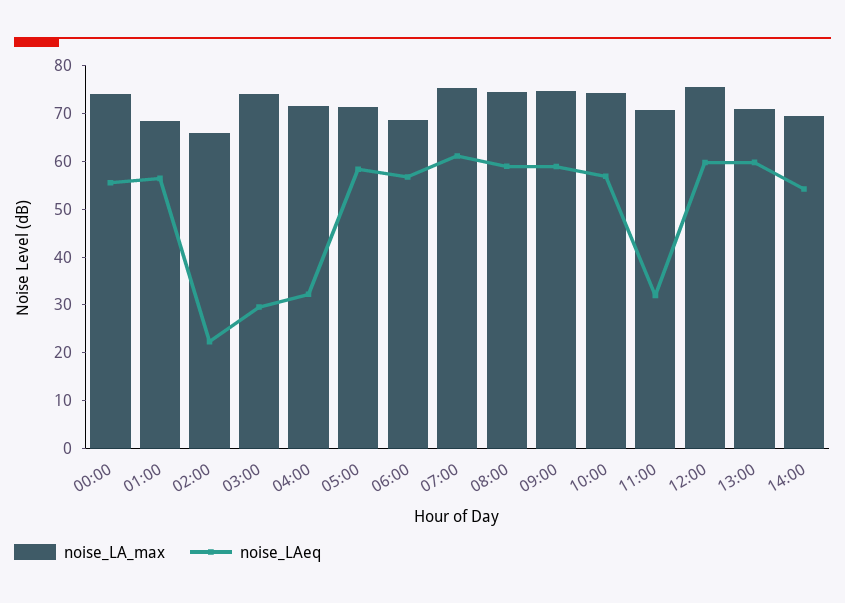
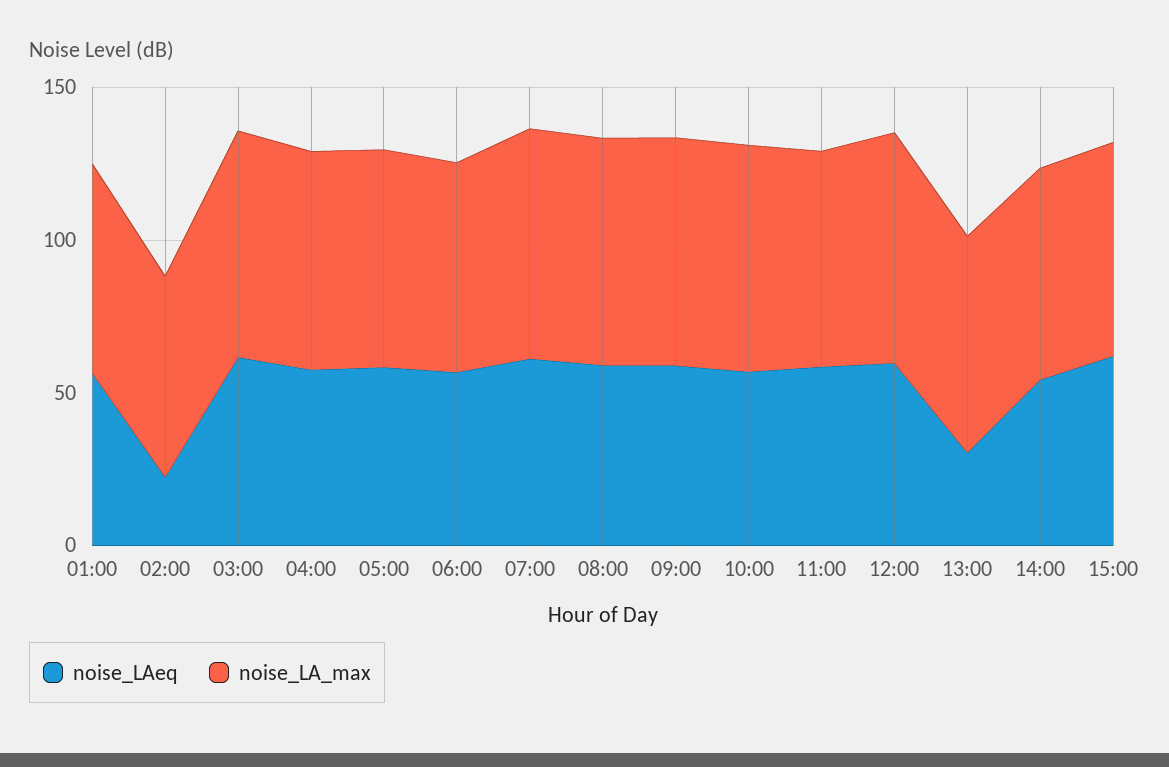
noise_LA_max, 00:00: 74 -> none
noise_LAeq, 00:00: 56 -> none
noise_LAeq, 03:00: 30 -> 60
noise_LAeq, 04:00: 32 -> 60
noise_LAeq, 11:00: 32 -> 60
noise_LAeq, 13:00: 60 -> 30
noise_LAeq, 15:00: none -> 60
noise_LA_max, 15:00: none -> 70

